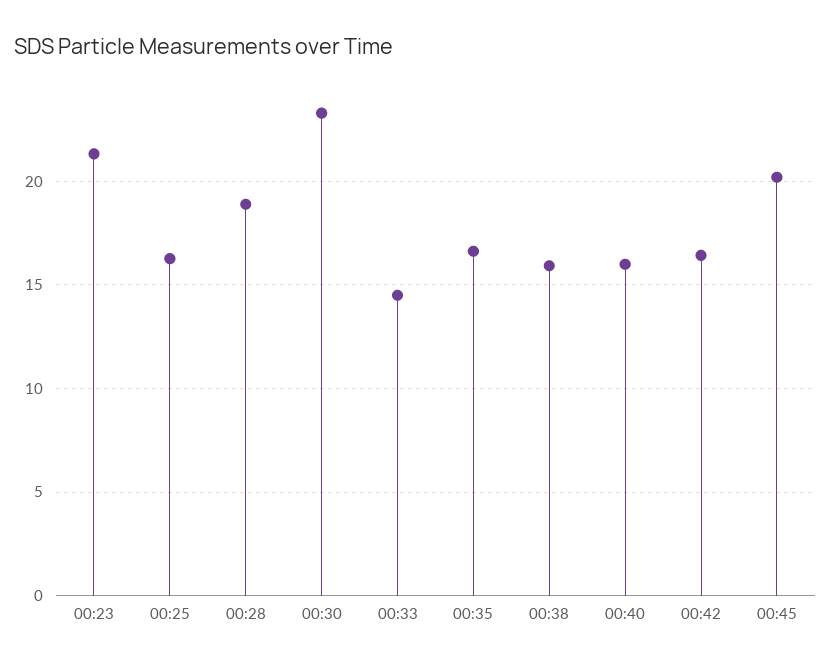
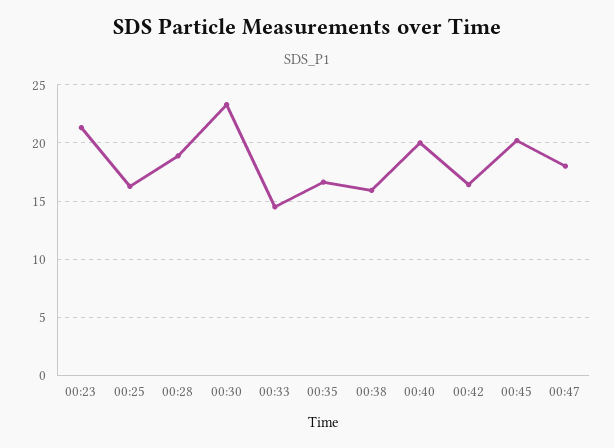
00:40: 16 -> 20
00:47: none -> 18

